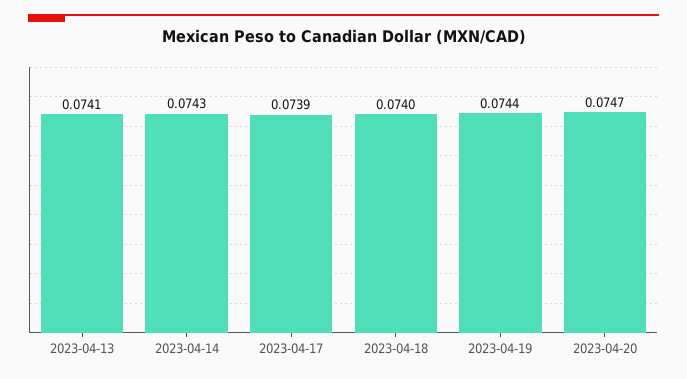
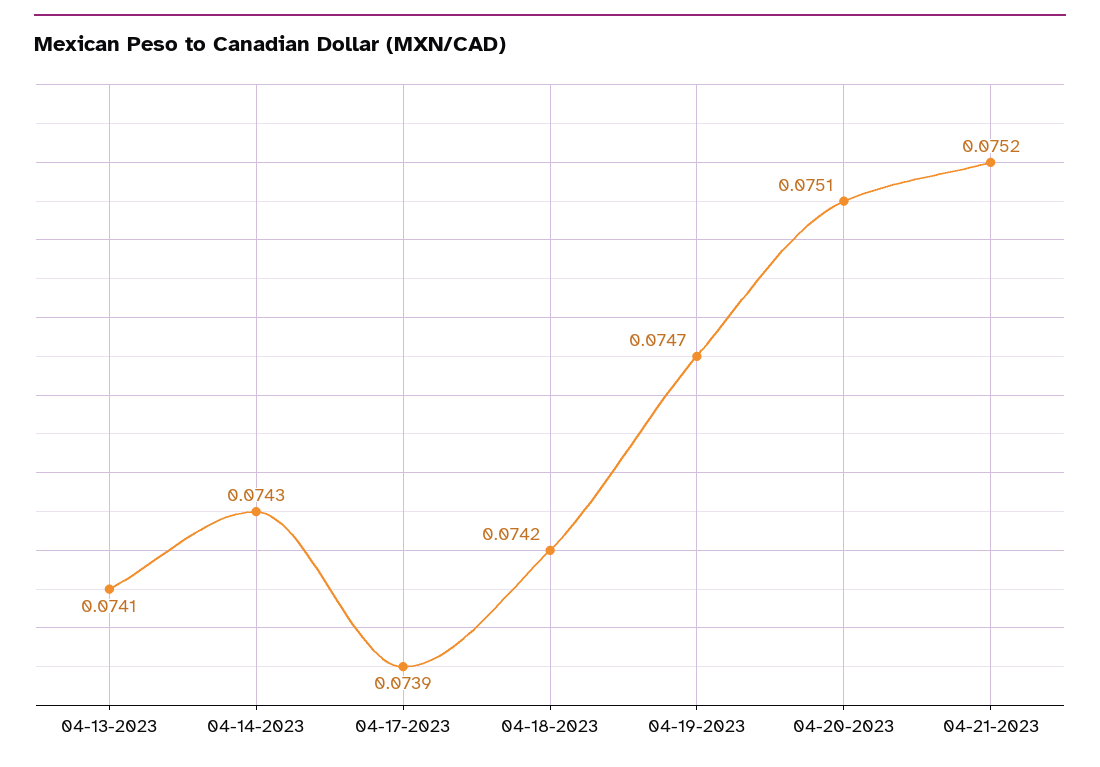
2023-04-18: 0.074 -> 0.0742
2023-04-19: 0.0744 -> 0.0747
2023-04-20: 0.0747 -> 0.0751
04-21-2023: none -> 0.0752

